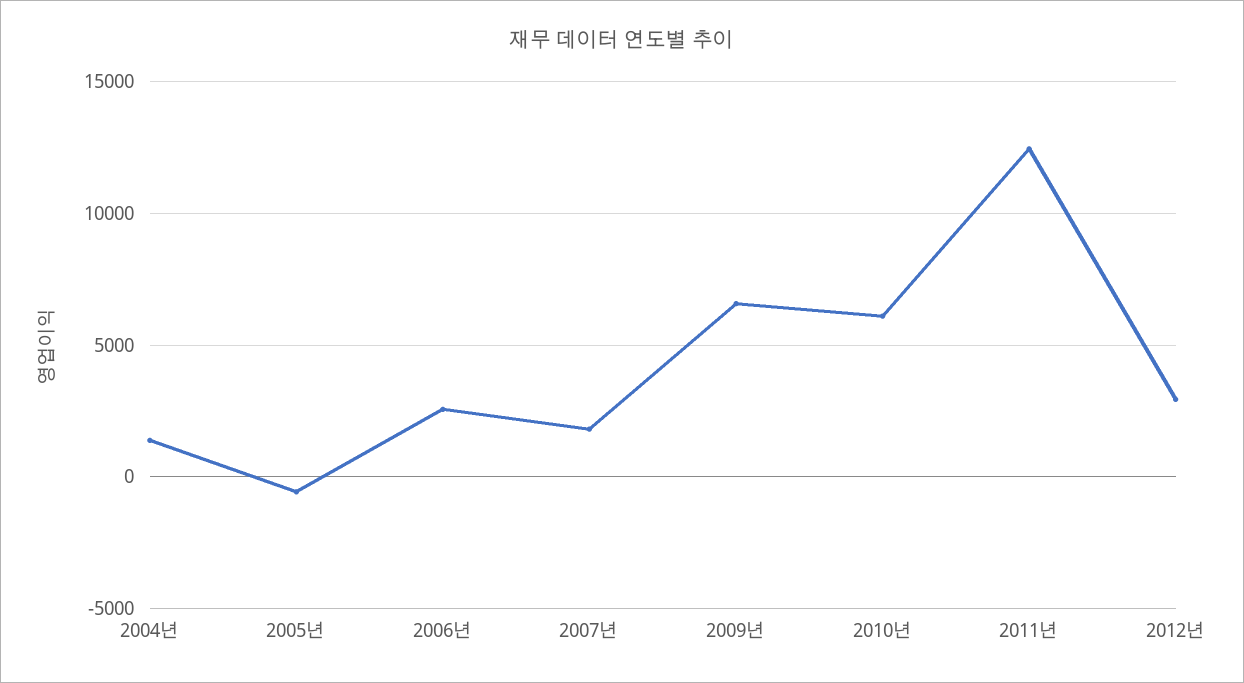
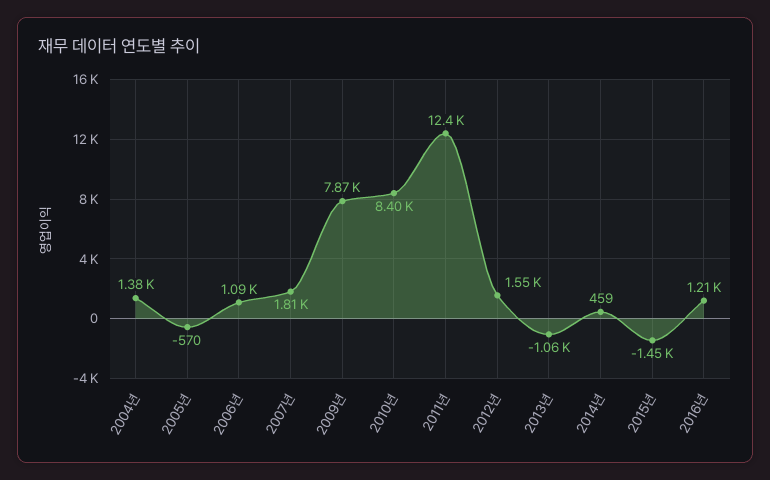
2006년: 2500 -> 1090
2009년: 6500 -> 7870
2010년: 6000 -> 8400
2012년: 3000 -> 1550
2013년: none -> -1060
2014년: none -> 459
2015년: none -> -1450
2016년: none -> 1210

